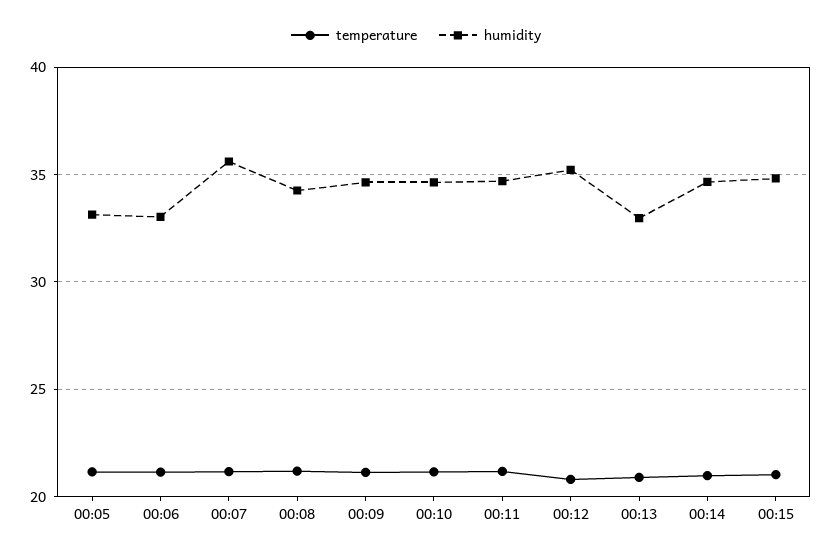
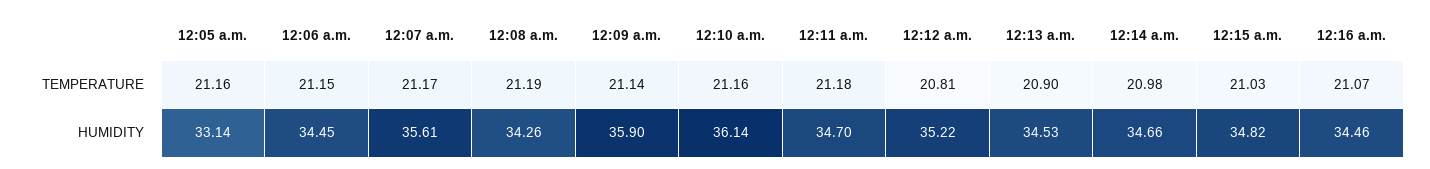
humidity, 00:06: 33 -> 34.45
humidity, 00:09: 34.5 -> 35.9
humidity, 00:10: 34.5 -> 36.14
humidity, 00:13: 33 -> 34.53
temperature, 12:16 a.m.: none -> 21.07
humidity, 12:16 a.m.: none -> 34.46

